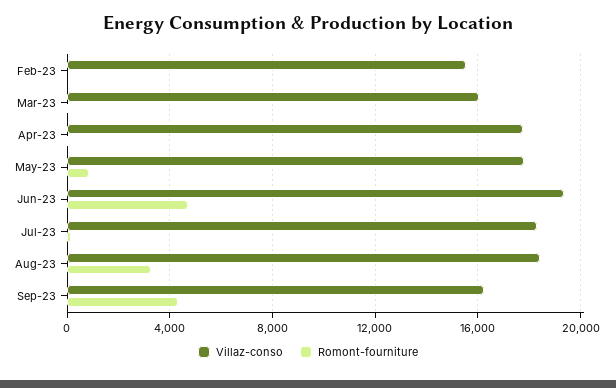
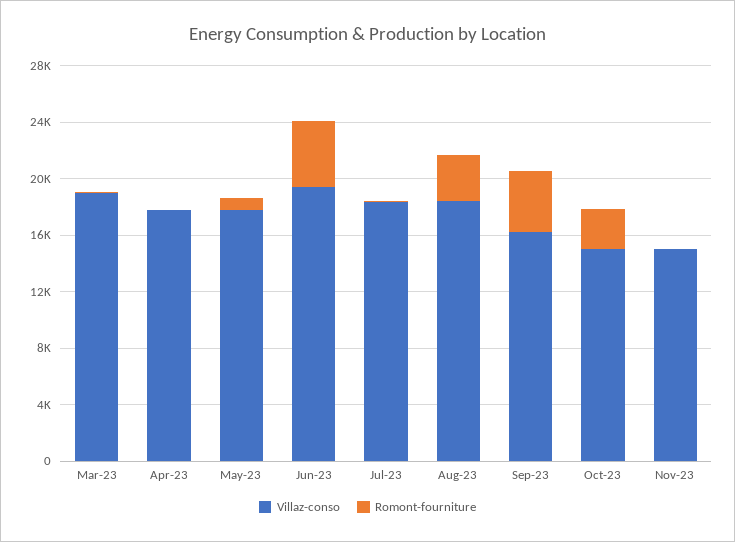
Villaz-conso, Feb-23: 15500 -> none
Romont-fourniture, Feb-23: 0 -> none
Villaz-conso, Mar-23: 16000 -> 19000
Villaz-conso, Oct-23: none -> 15000
Romont-fourniture, Oct-23: none -> 3000
Villaz-conso, Nov-23: none -> 15000
Romont-fourniture, Nov-23: none -> 0

